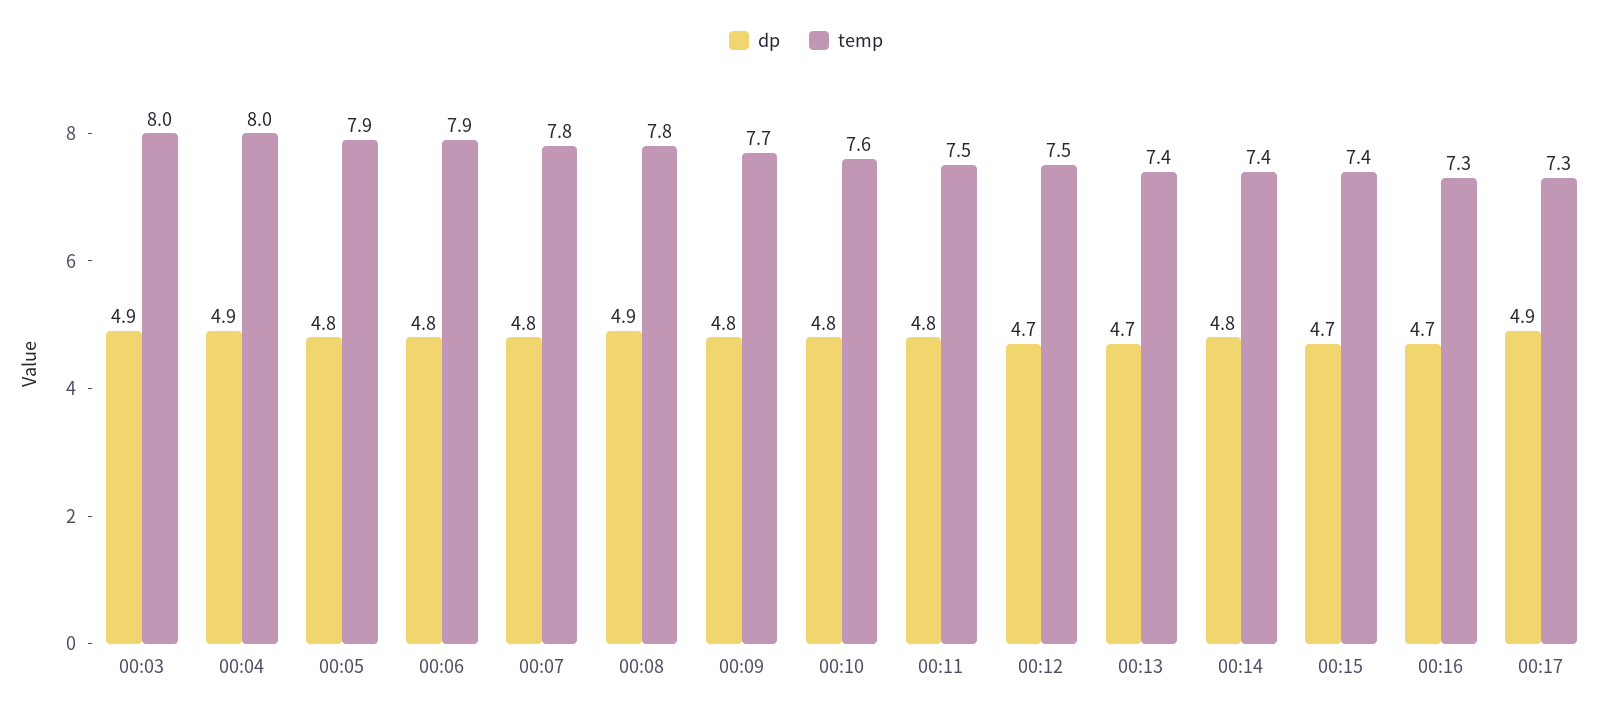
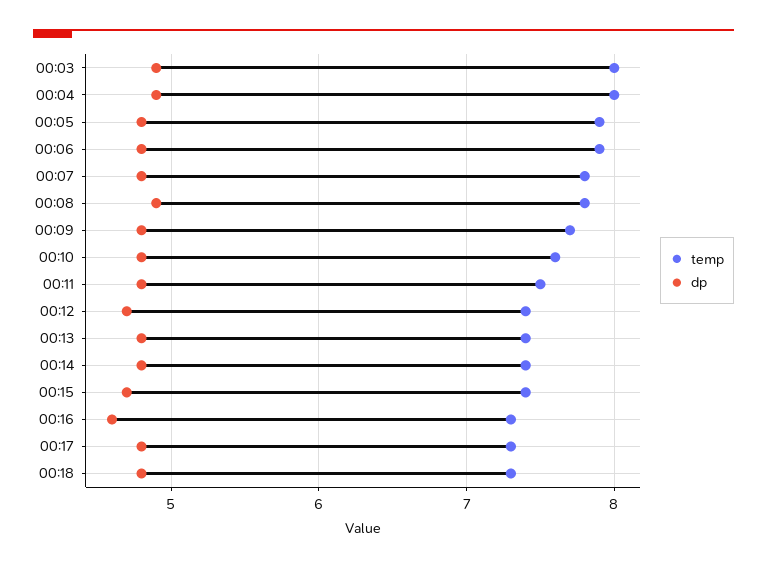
temp, 00:12: 7.5 -> 7.4
dp, 00:13: 4.7 -> 4.8
dp, 00:16: 4.7 -> 4.6
dp, 00:17: 4.9 -> 4.8
temp, 00:18: none -> 7.3
dp, 00:18: none -> 4.8

